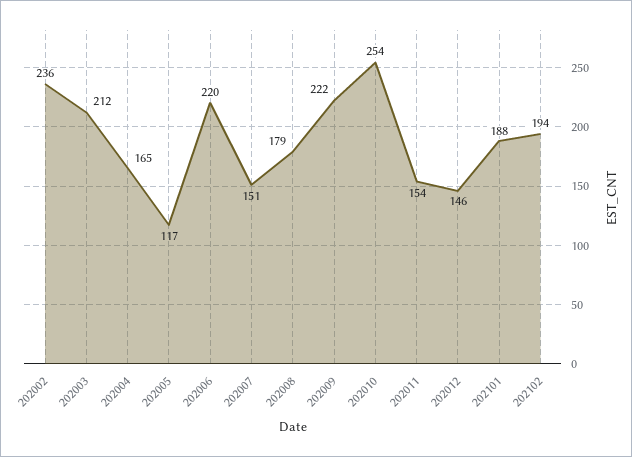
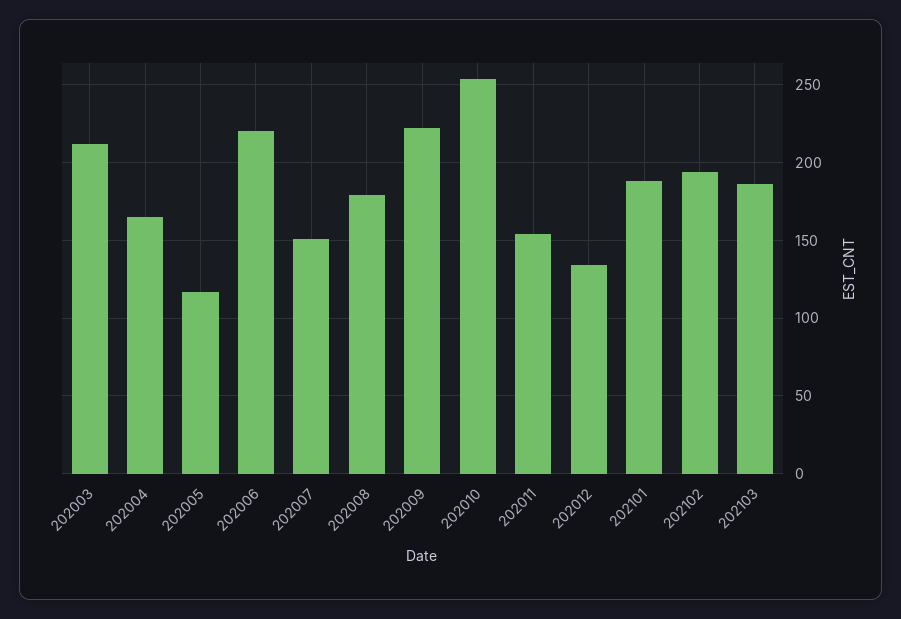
202002: 236 -> none
202012: 146 -> 135
202103: none -> 185

